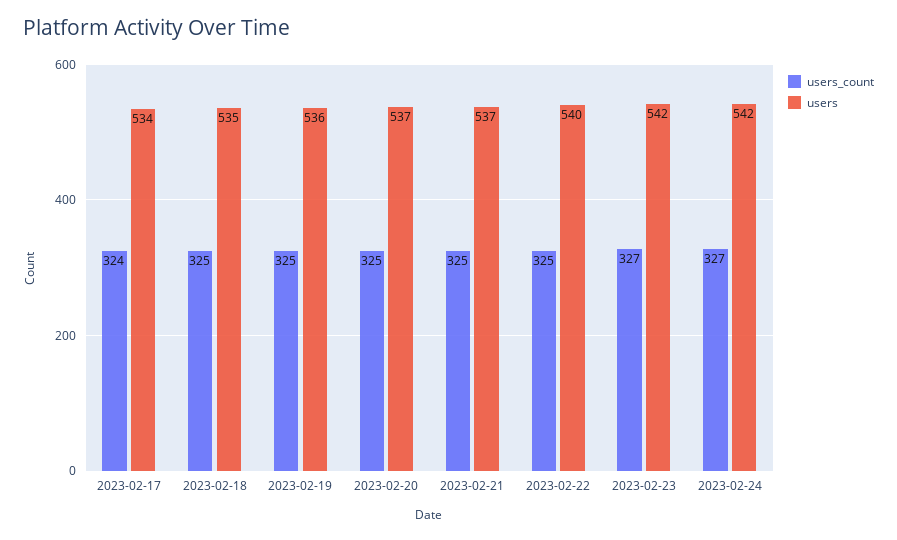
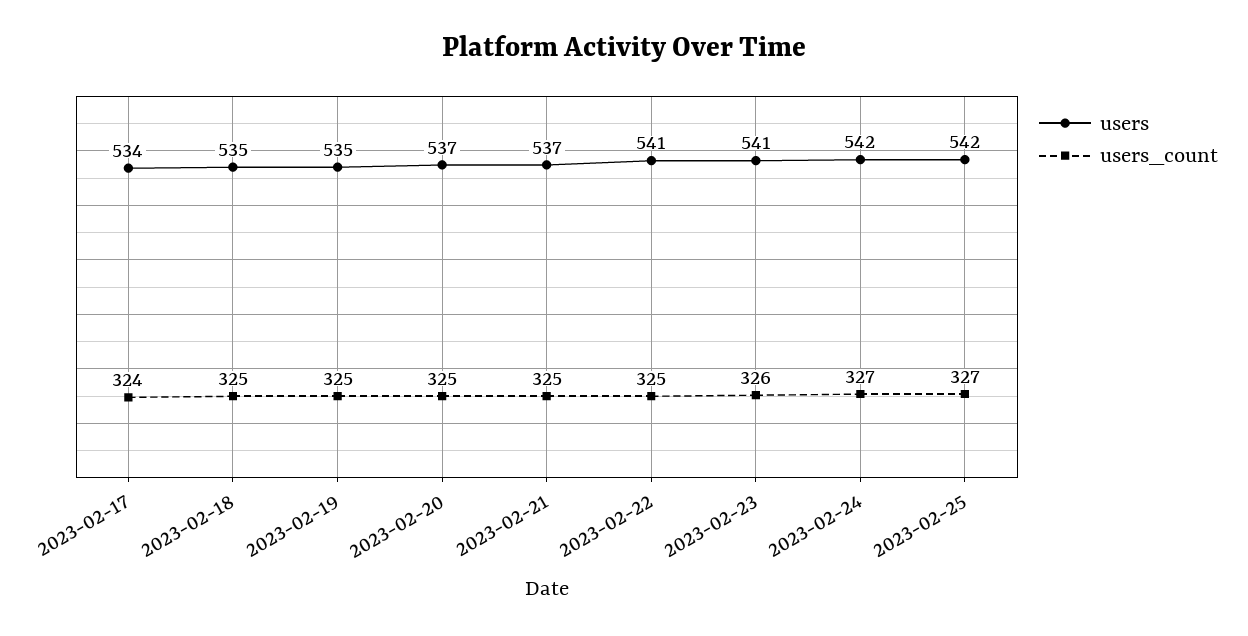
users, 2023-02-19: 536 -> 535
users, 2023-02-22: 540 -> 541
users_count, 2023-02-23: 327 -> 326
users, 2023-02-23: 542 -> 541
users, 2023-02-25: none -> 542
users_count, 2023-02-25: none -> 327

